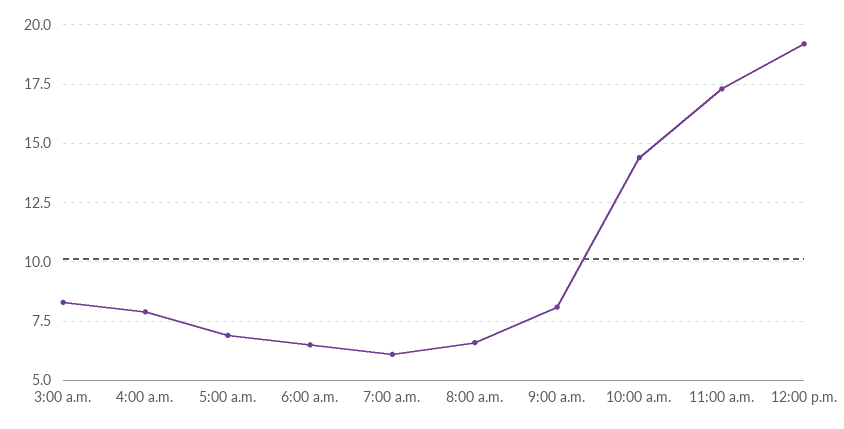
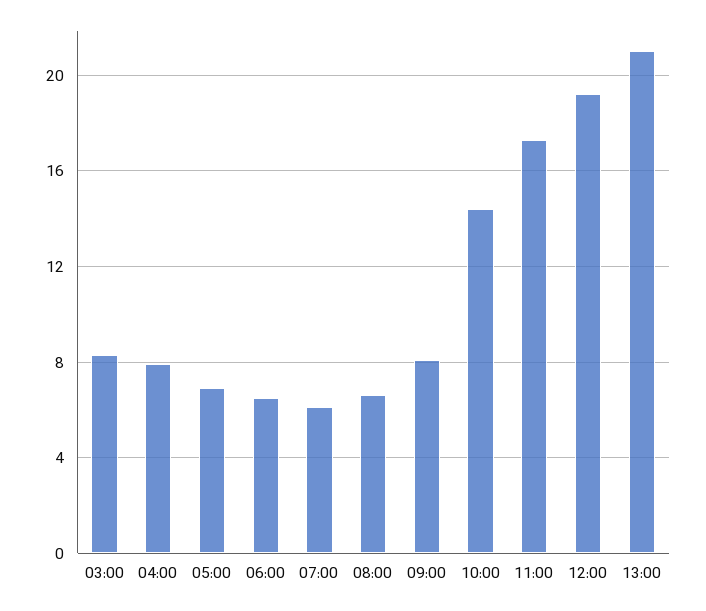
13:00: none -> 21

